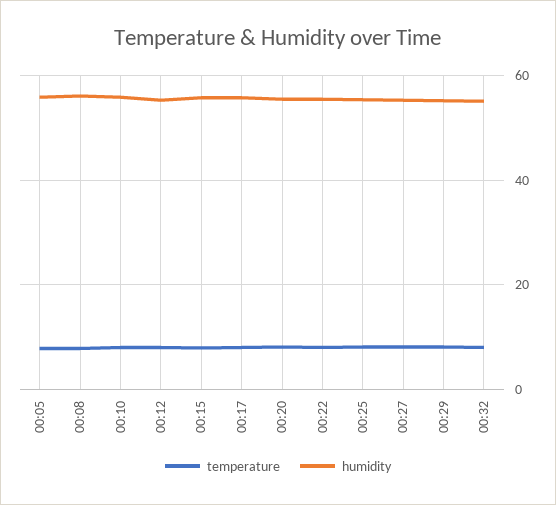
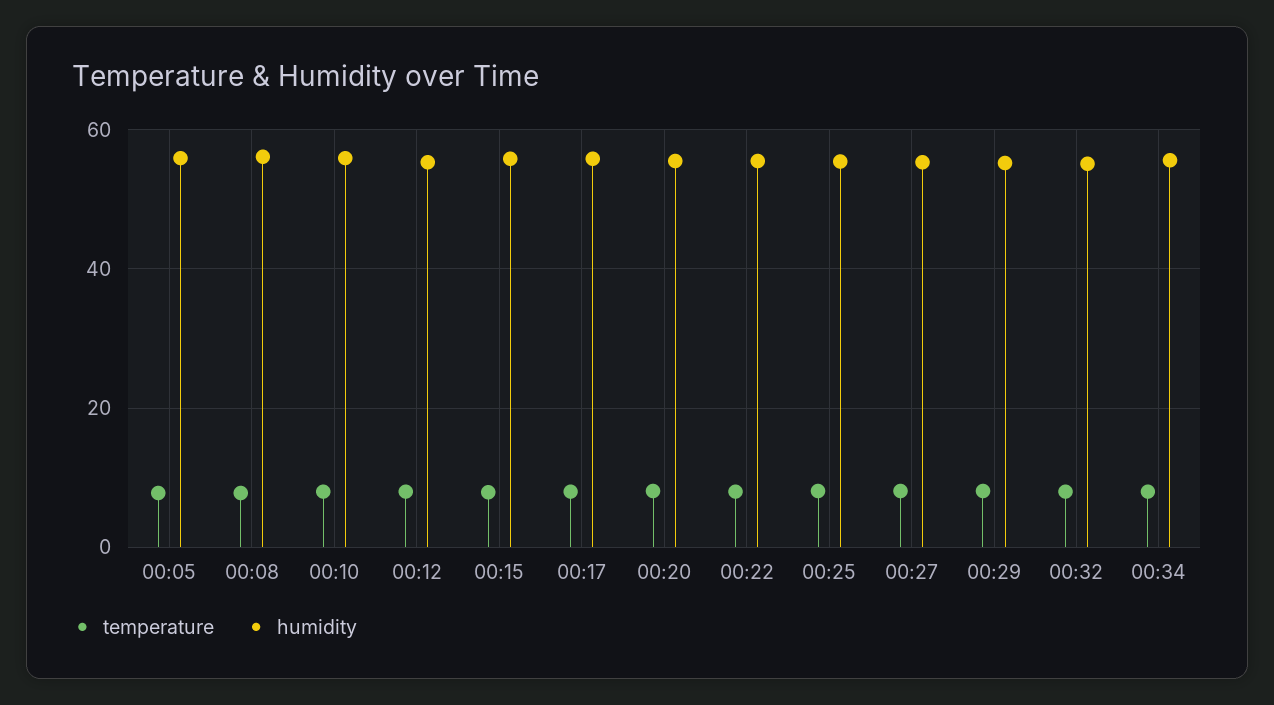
temperature, 00:34: none -> 8
humidity, 00:34: none -> 56

